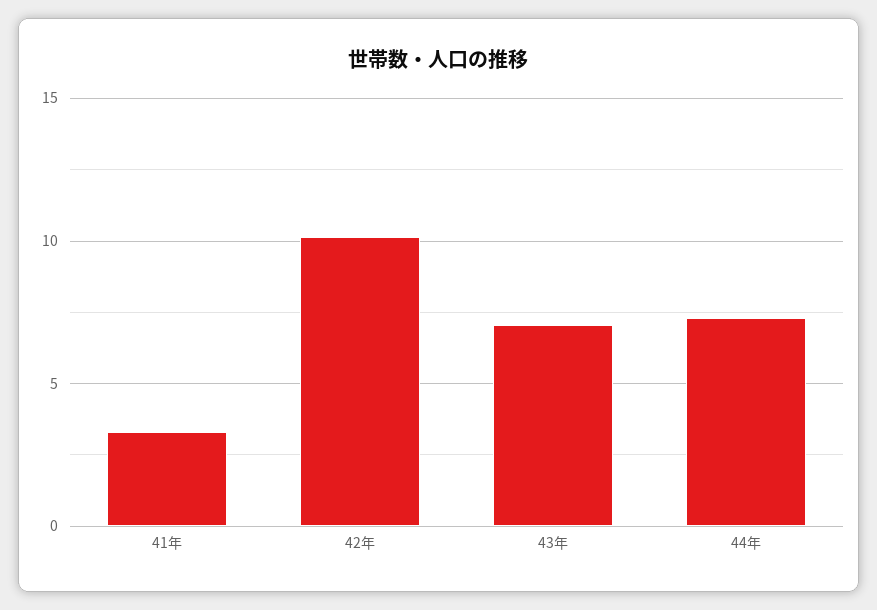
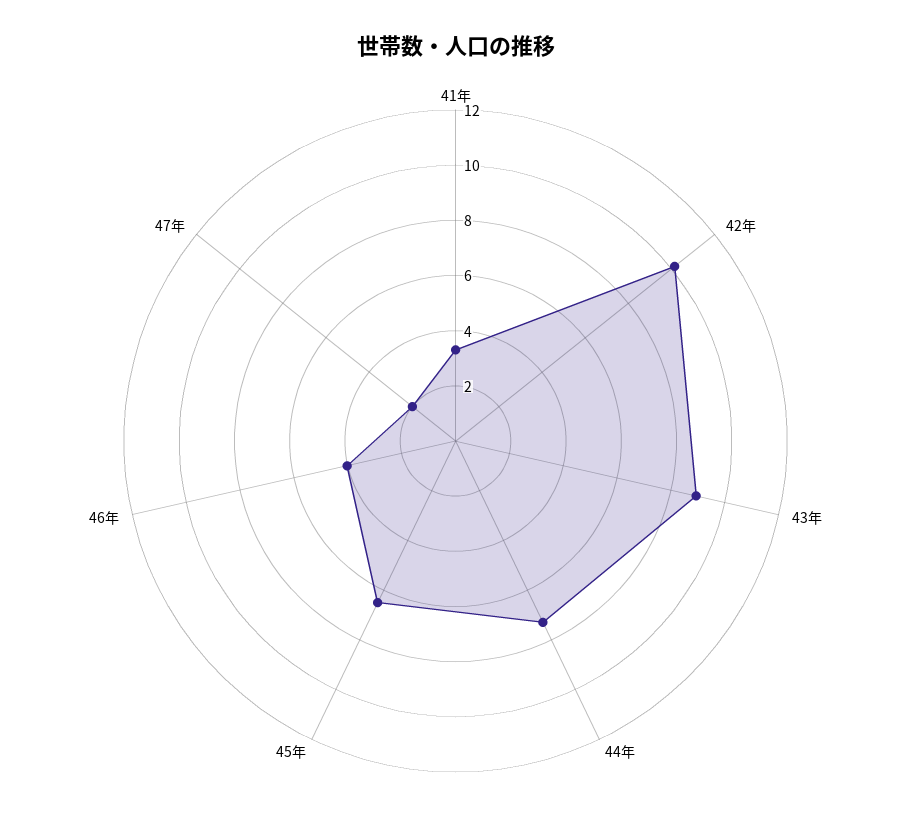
43年: 7 -> 9
45年: none -> 6.5
46年: none -> 4
47年: none -> 2

